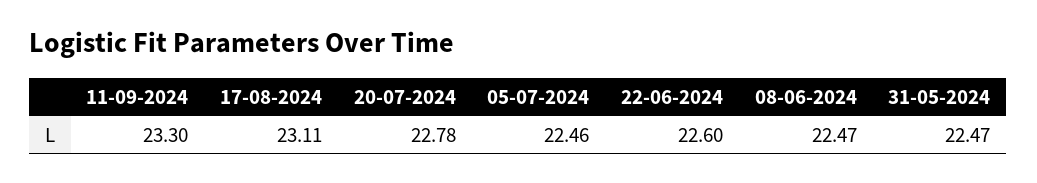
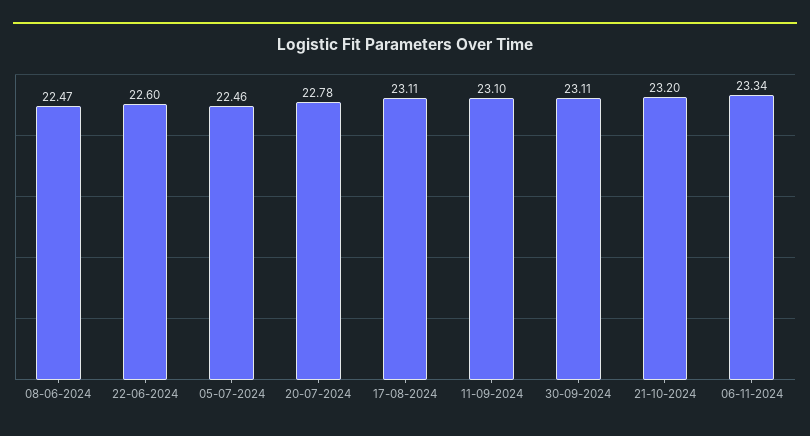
11-09-2024: 23.3 -> 23.1
31-05-2024: 22.47 -> none
30-09-2024: none -> 23.11
21-10-2024: none -> 23.2
06-11-2024: none -> 23.34

